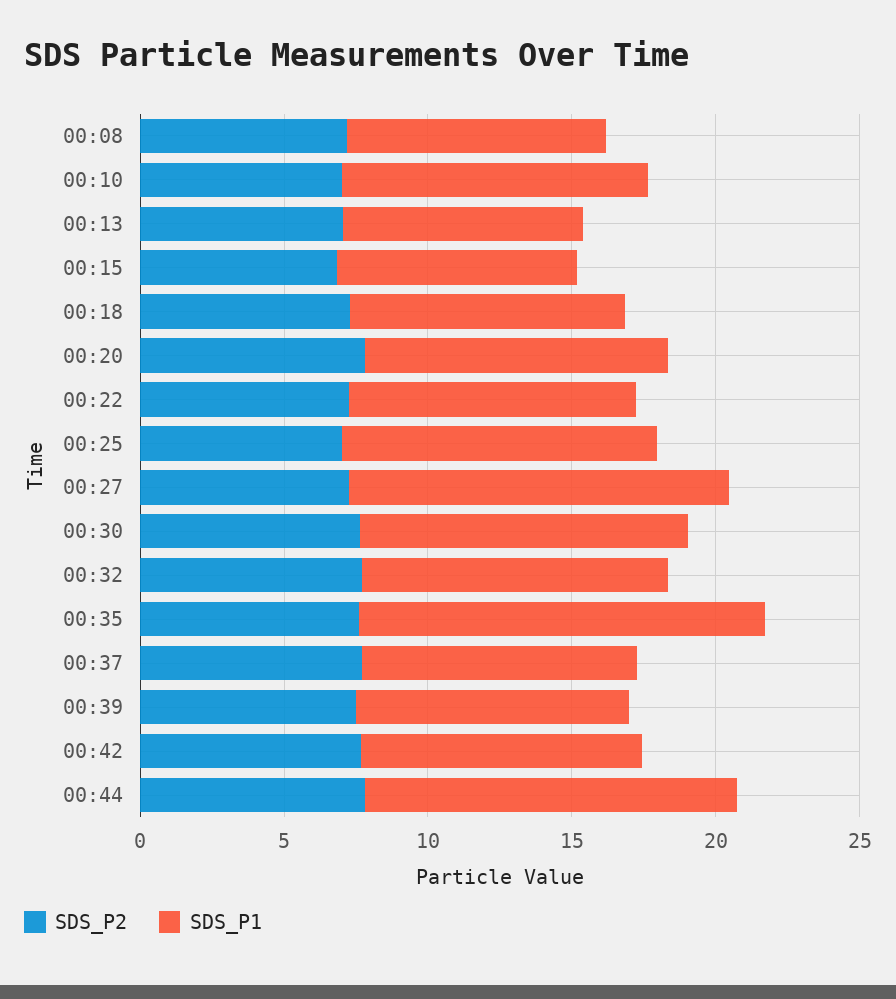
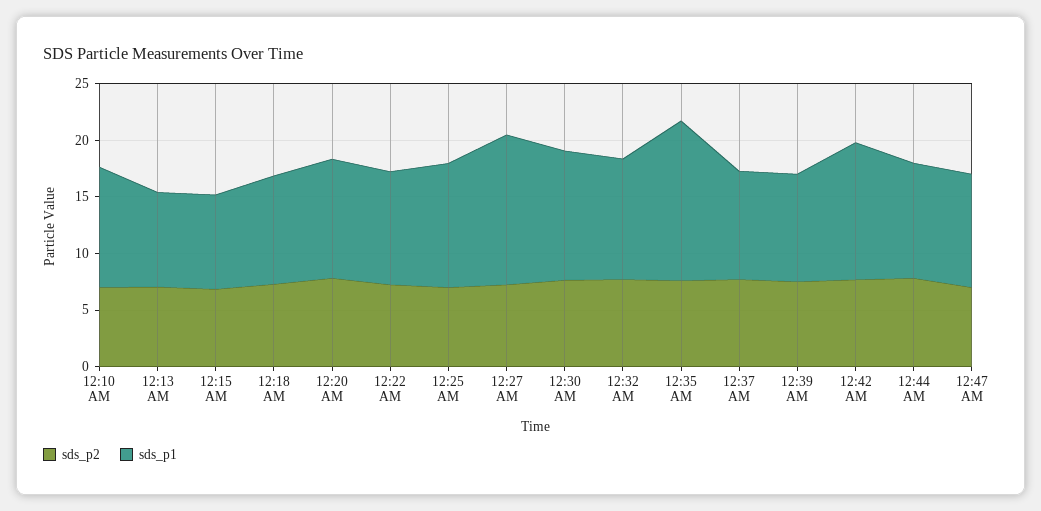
SDS_P2, 00:08: 7 -> none
SDS_P1, 00:08: 9 -> none
SDS_P1, 00:42: 10 -> 12
SDS_P1, 00:44: 13 -> 10
SDS_P2, 12:47 AM: none -> 7
SDS_P1, 12:47 AM: none -> 10

